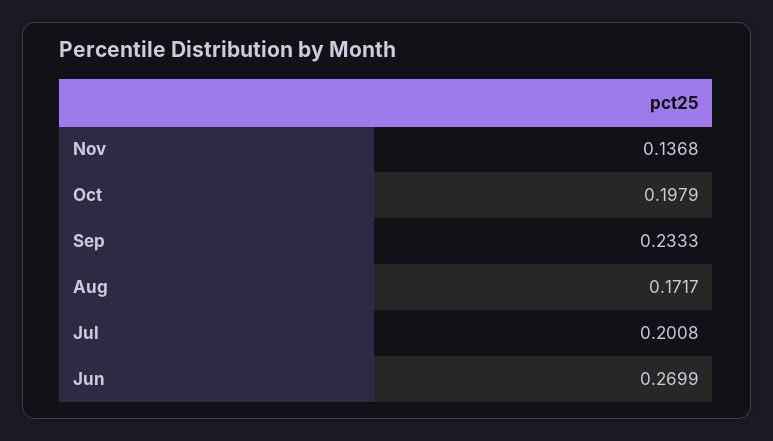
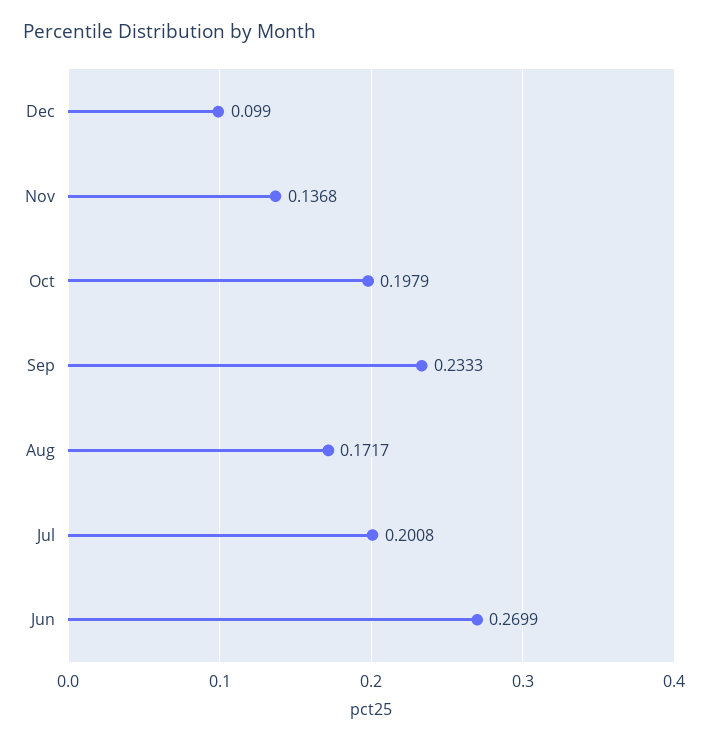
Dec: none -> 0.099

